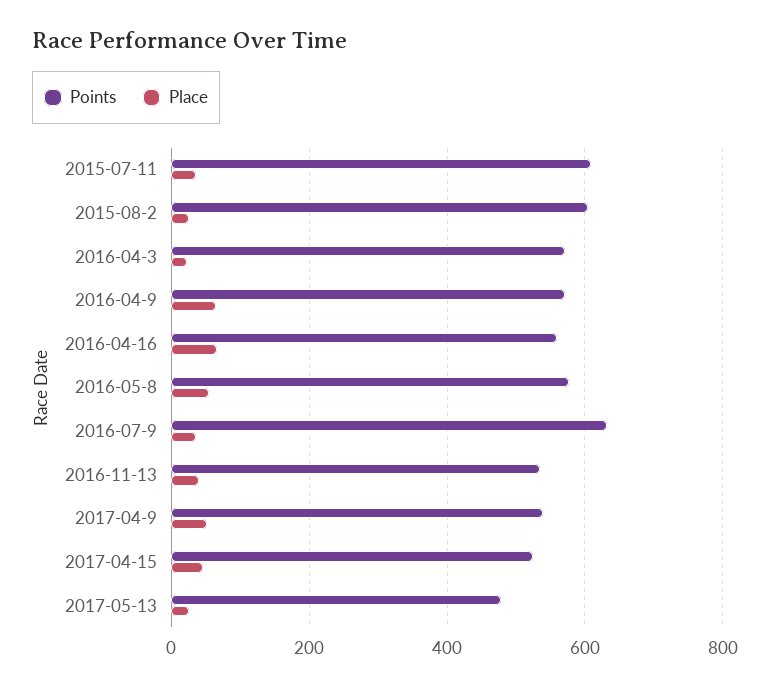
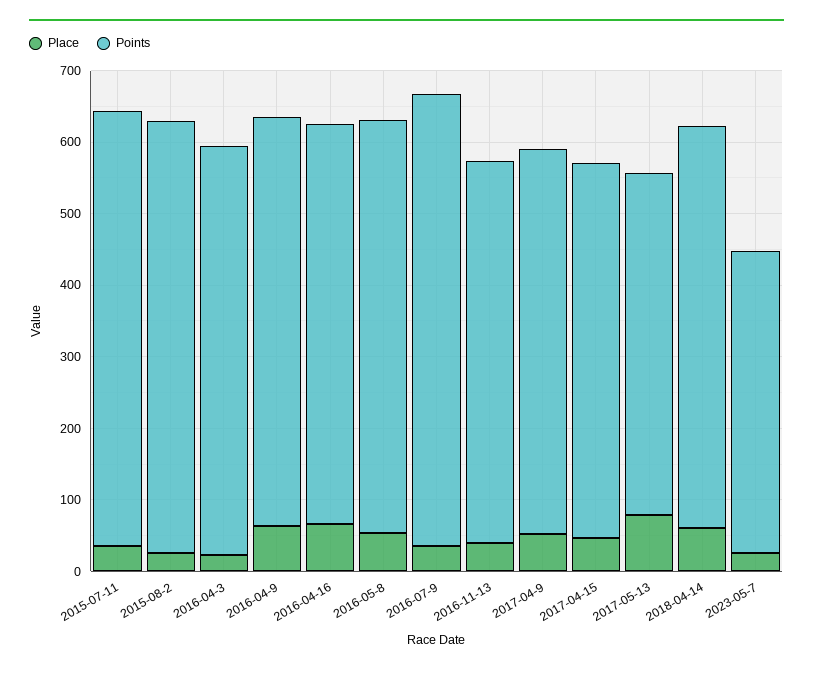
Place, 2017-05-13: 20 -> 80
Place, 2018-04-14: none -> 60
Points, 2018-04-14: none -> 560
Place, 2023-05-7: none -> 20
Points, 2023-05-7: none -> 420

